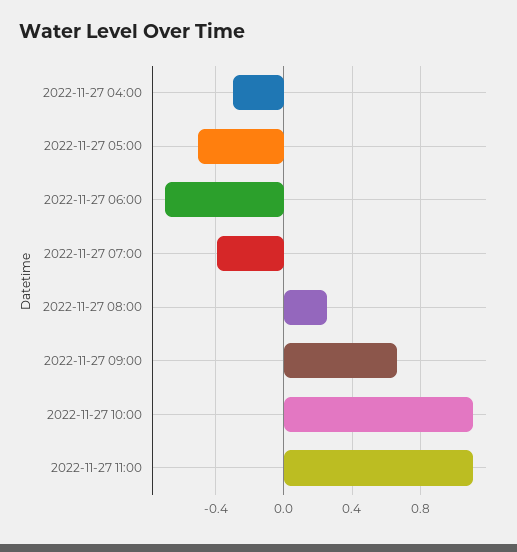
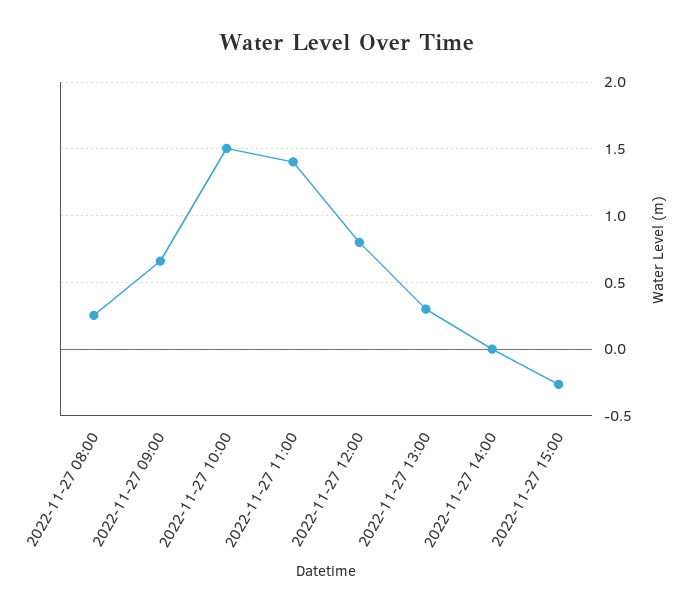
2022-11-27 04:00: -0.3 -> none
2022-11-27 05:00: -0.5 -> none
2022-11-27 06:00: -0.7 -> none
2022-11-27 07:00: -0.4 -> none
2022-11-27 10:00: 1.1 -> 1.5
2022-11-27 11:00: 1.1 -> 1.4
2022-11-27 12:00: none -> 0.8
2022-11-27 13:00: none -> 0.3
2022-11-27 14:00: none -> 0
2022-11-27 15:00: none -> -0.25

